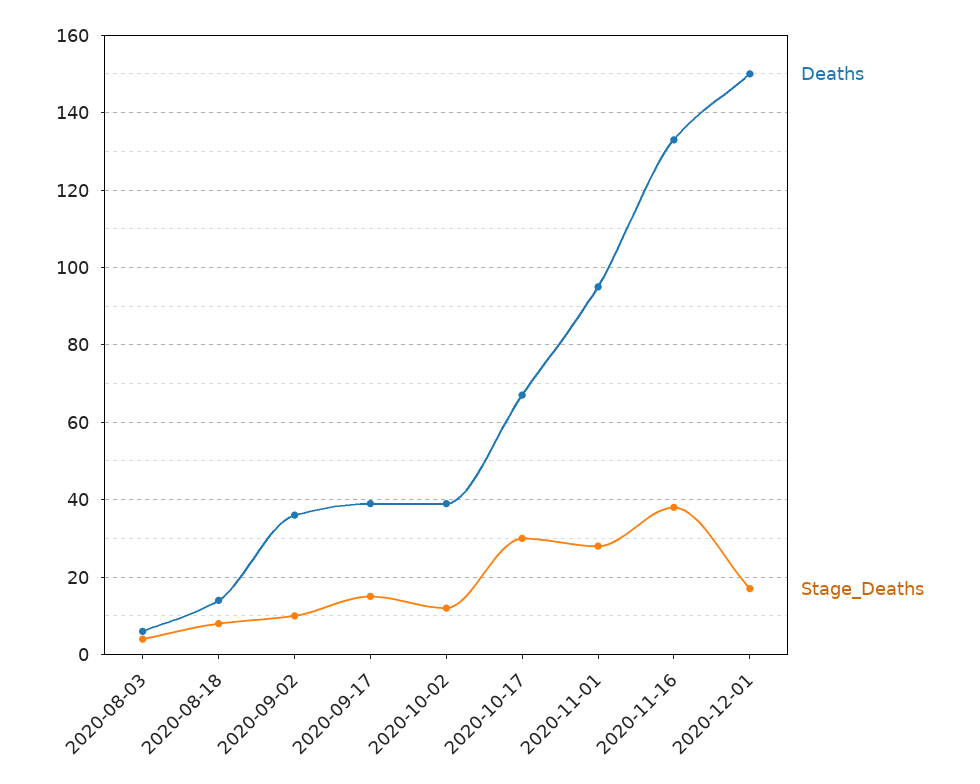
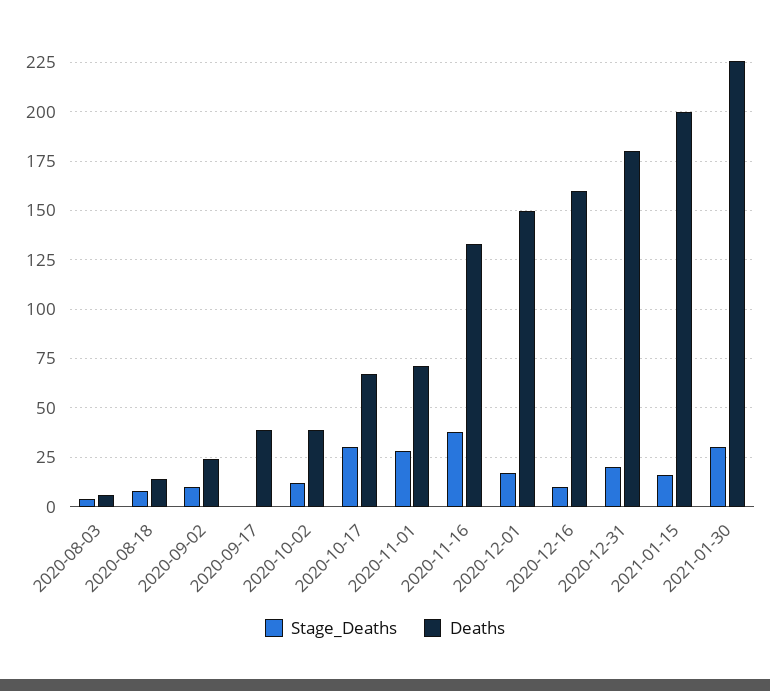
Deaths, 2020-09-02: 35 -> 25
Stage_Deaths, 2020-09-17: 15 -> 0
Deaths, 2020-11-01: 95 -> 70
Stage_Deaths, 2020-12-16: none -> 10
Deaths, 2020-12-16: none -> 160
Stage_Deaths, 2020-12-31: none -> 20
Deaths, 2020-12-31: none -> 180
Stage_Deaths, 2021-01-15: none -> 15
Deaths, 2021-01-15: none -> 200
Stage_Deaths, 2021-01-30: none -> 30
Deaths, 2021-01-30: none -> 225

